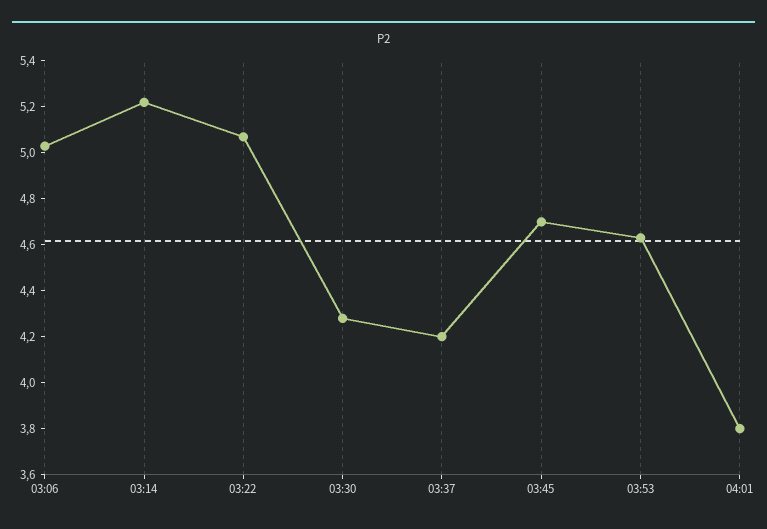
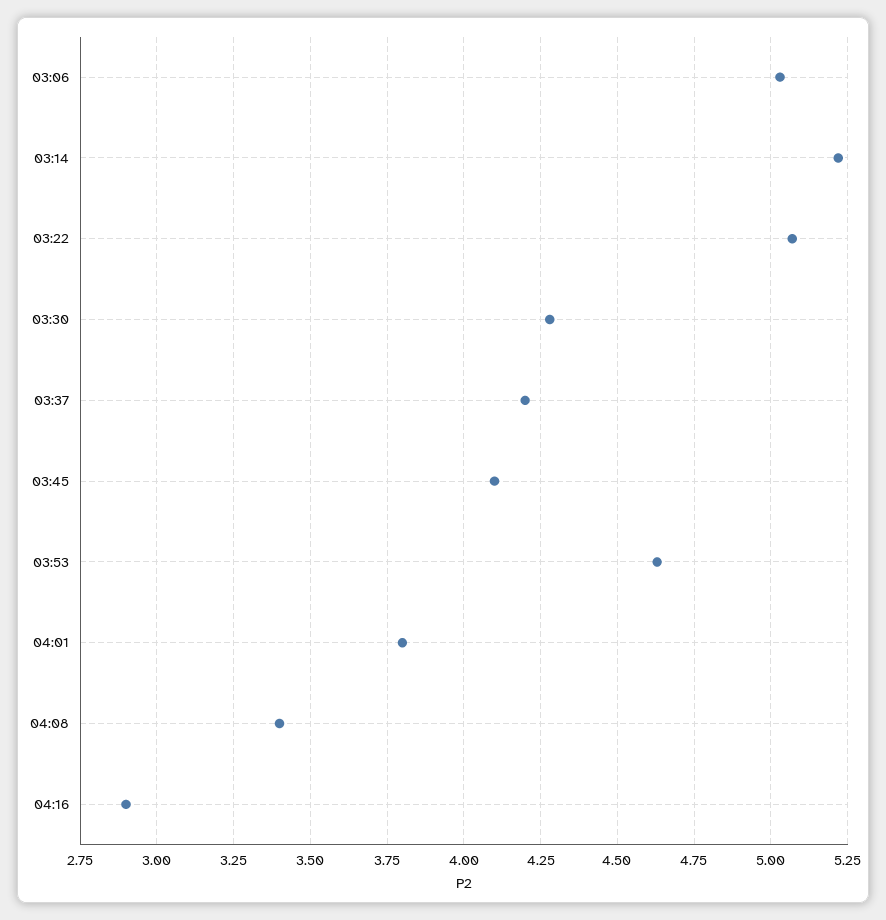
03:45: 4.7 -> 4.1
04:08: none -> 3.4
04:16: none -> 2.9

